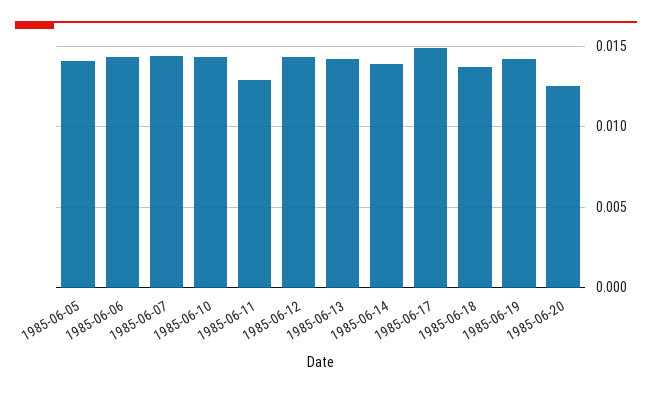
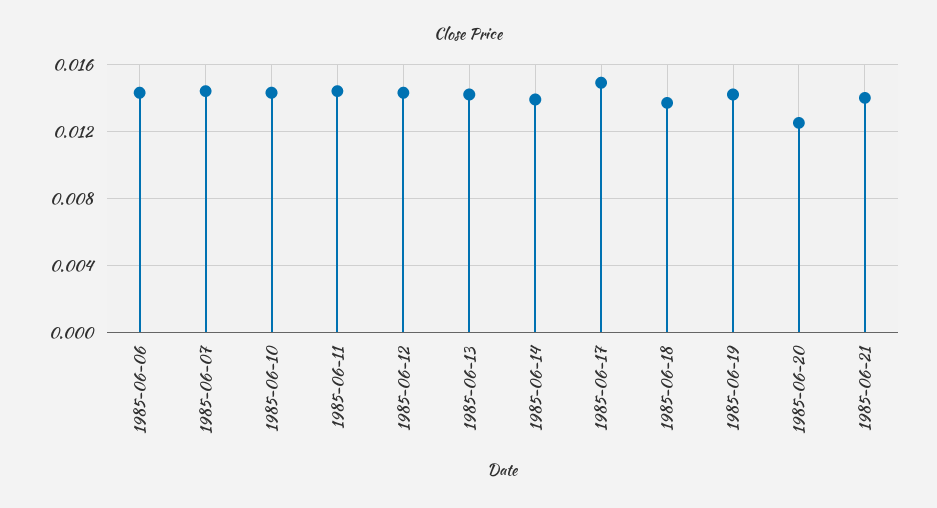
1985-06-05: 0.014 -> none
1985-06-11: 0.013 -> 0.0145
1985-06-21: none -> 0.014

